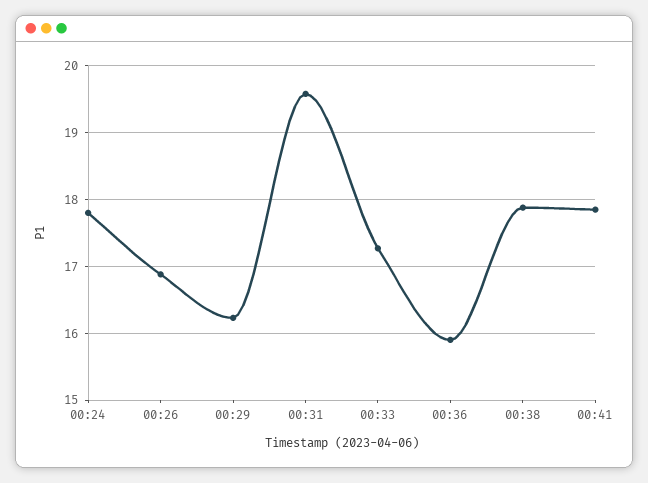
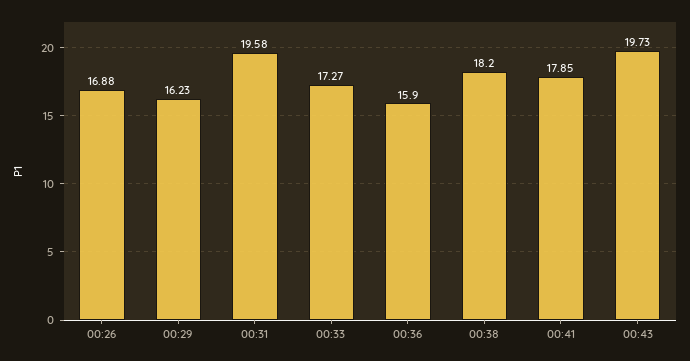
00:24: 17.8 -> none
00:38: 17.9 -> 18.2
00:43: none -> 19.73

